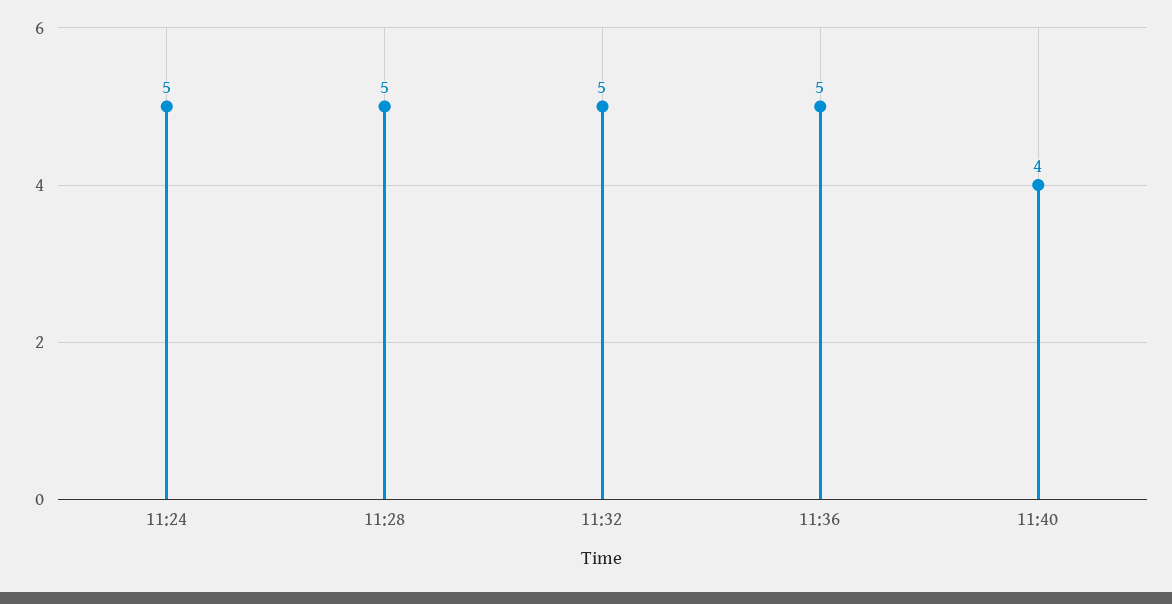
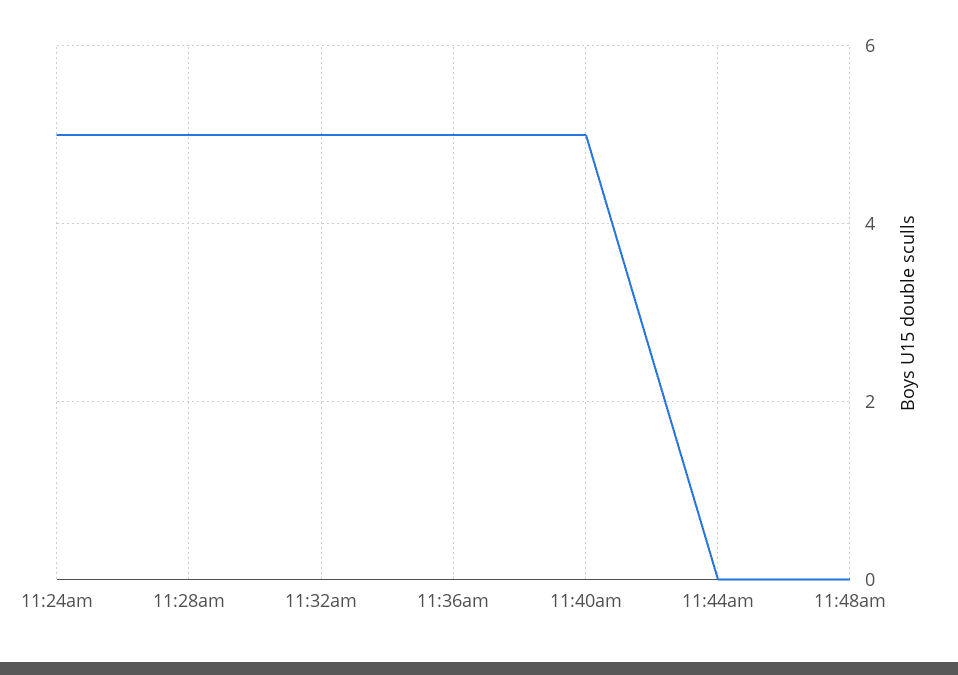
11:40: 4 -> 5
11:44am: none -> 0
11:48am: none -> 0

